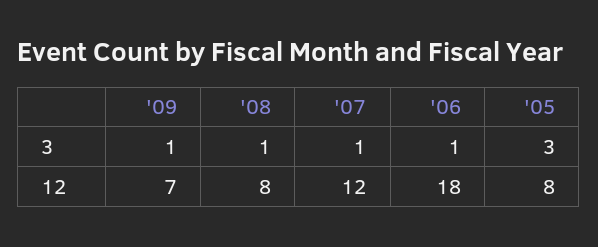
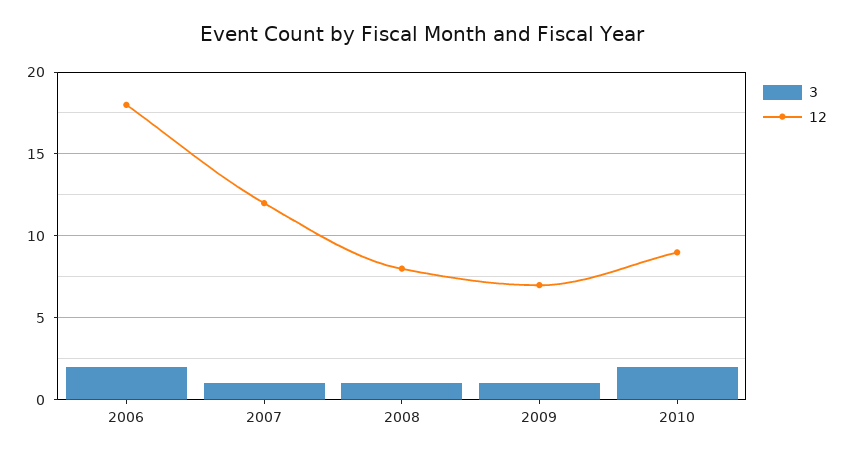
3, '06: 1 -> 2
3, '05: 3 -> none
12, '05: 8 -> none
3, 2010: none -> 2
12, 2010: none -> 9

